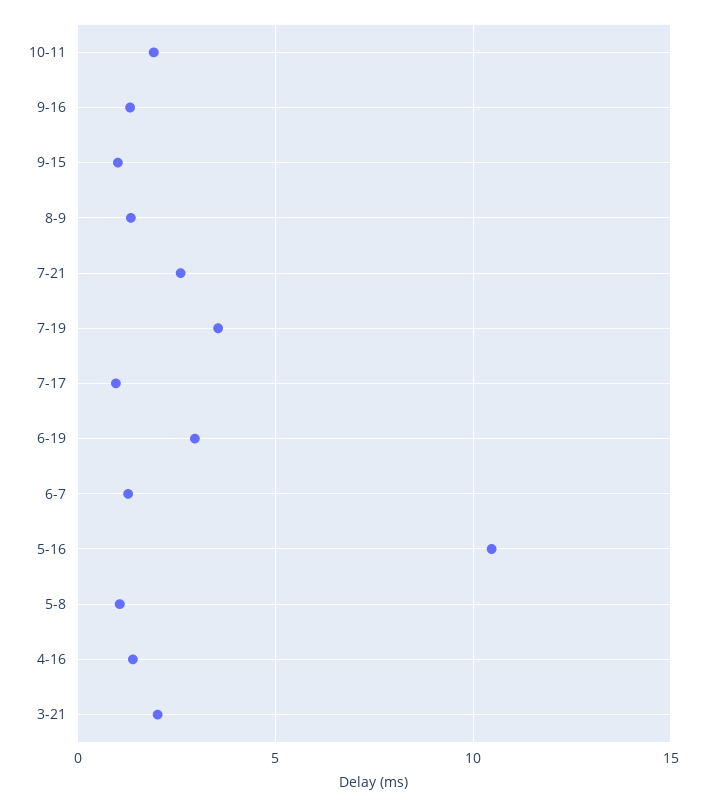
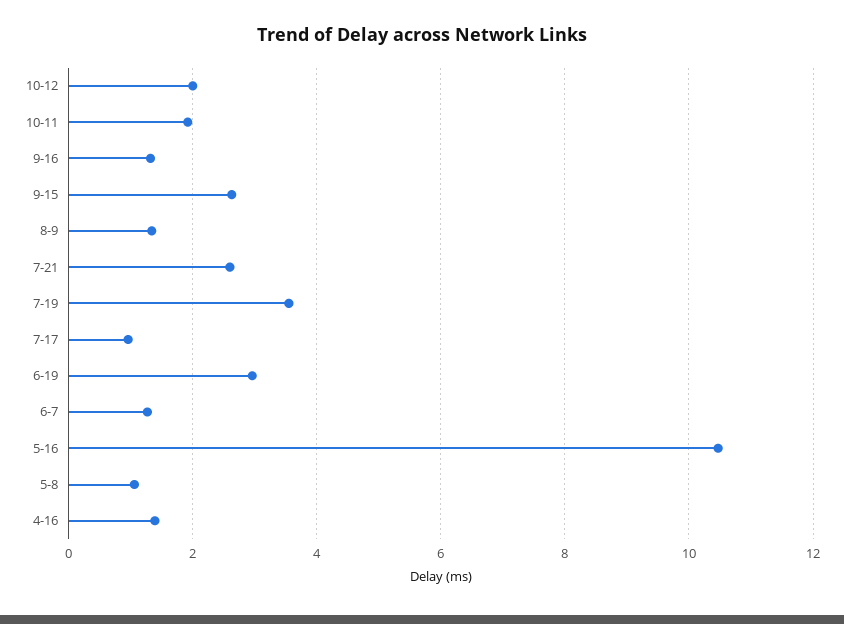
9-15: 1 -> 2.6
3-21: 2 -> none
10-12: none -> 2

